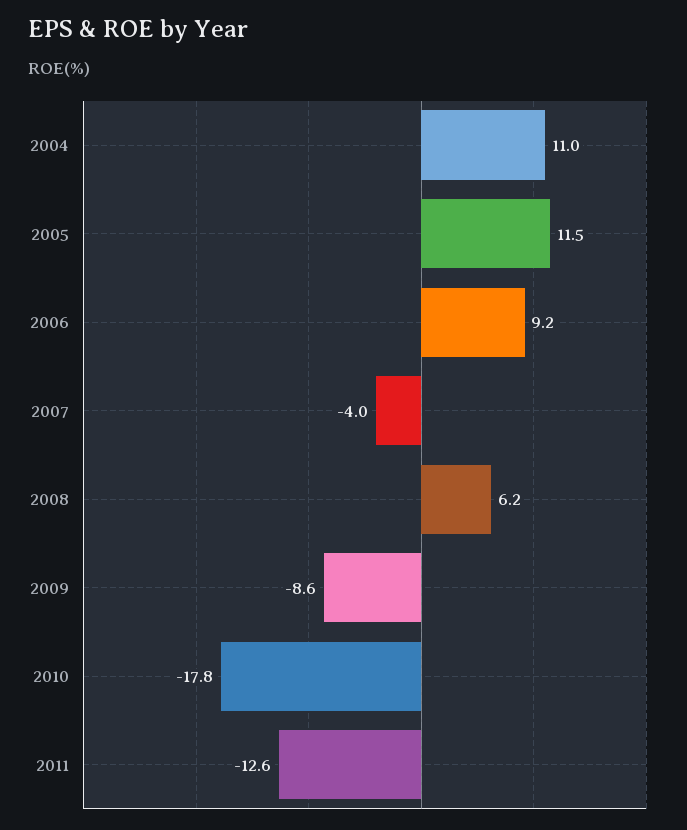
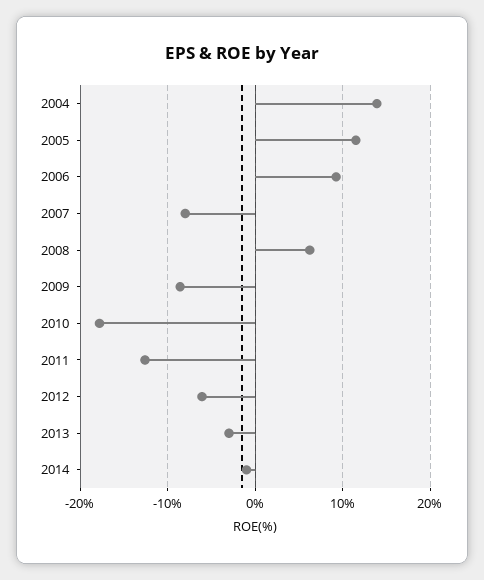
2004: 11 -> 14
2007: -4 -> -8
2012: none -> -6
2013: none -> -3
2014: none -> -1

